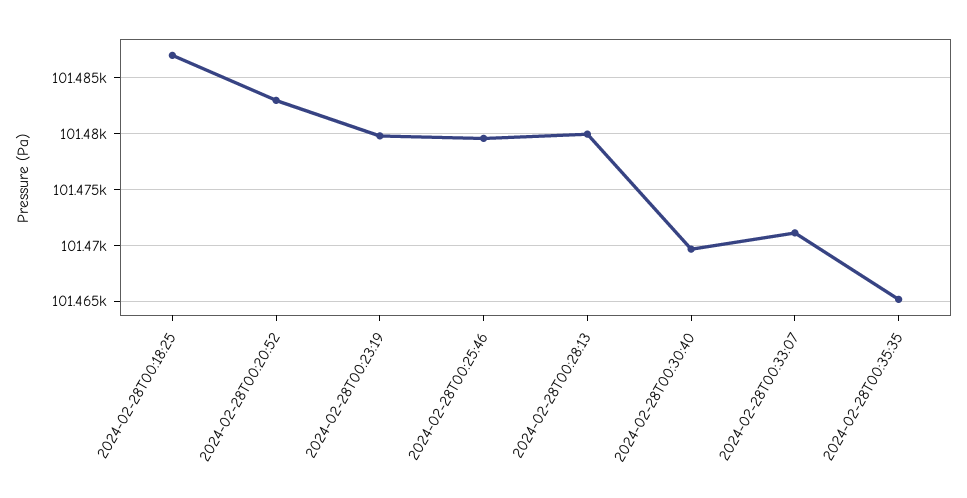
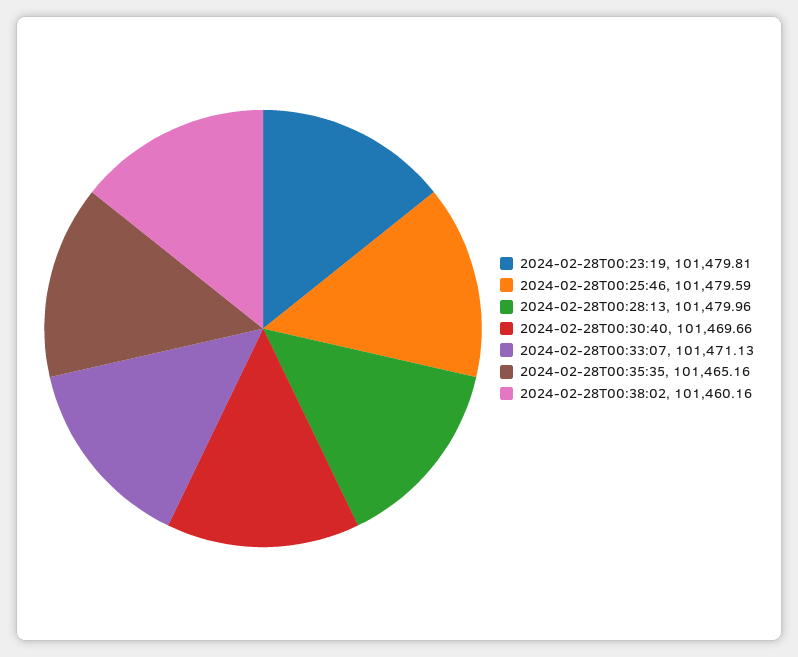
2024-02-28T00:18:25: 101487 -> none
2024-02-28T00:20:52: 101483 -> none
2024-02-28T00:38:02: none -> 101460.16

